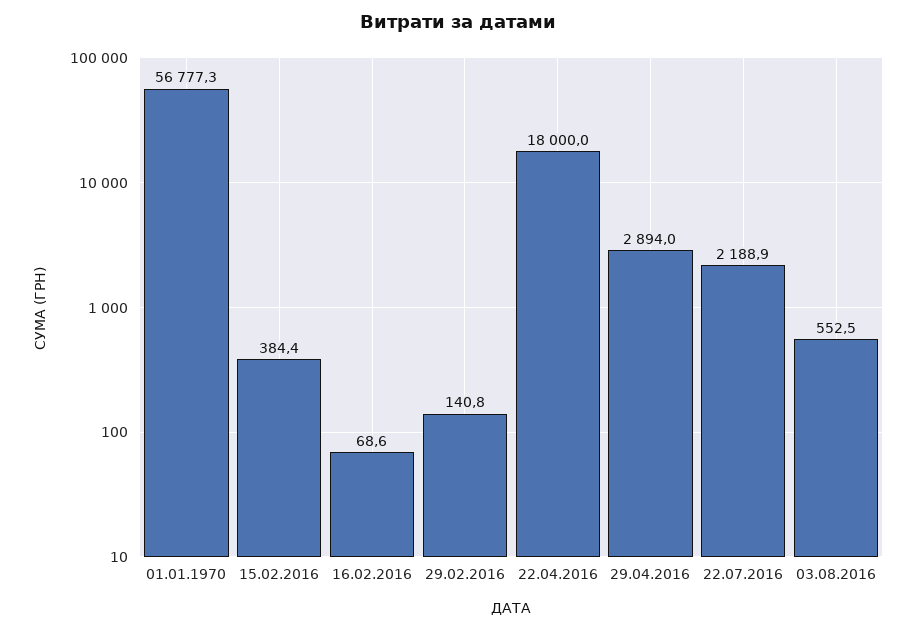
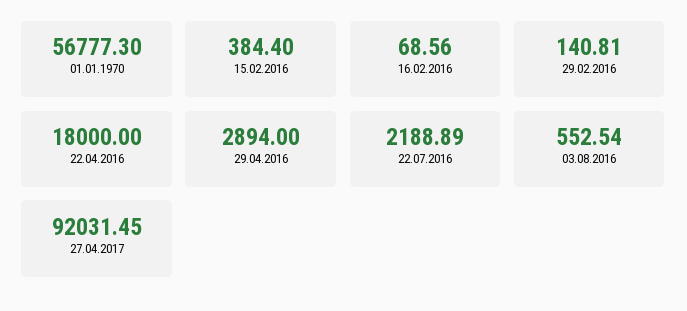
27.04.2017: none -> 92031.45

